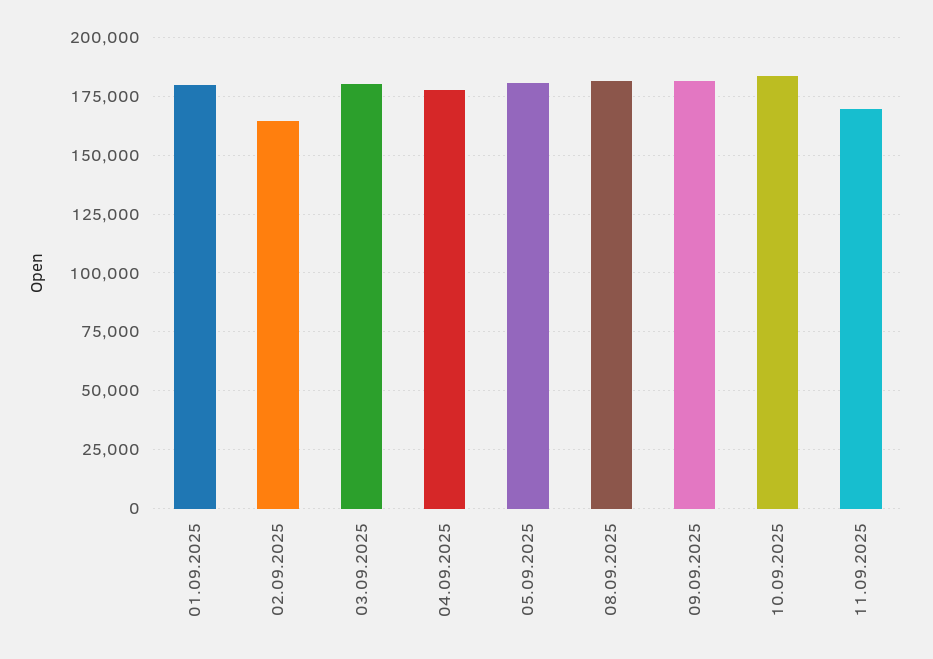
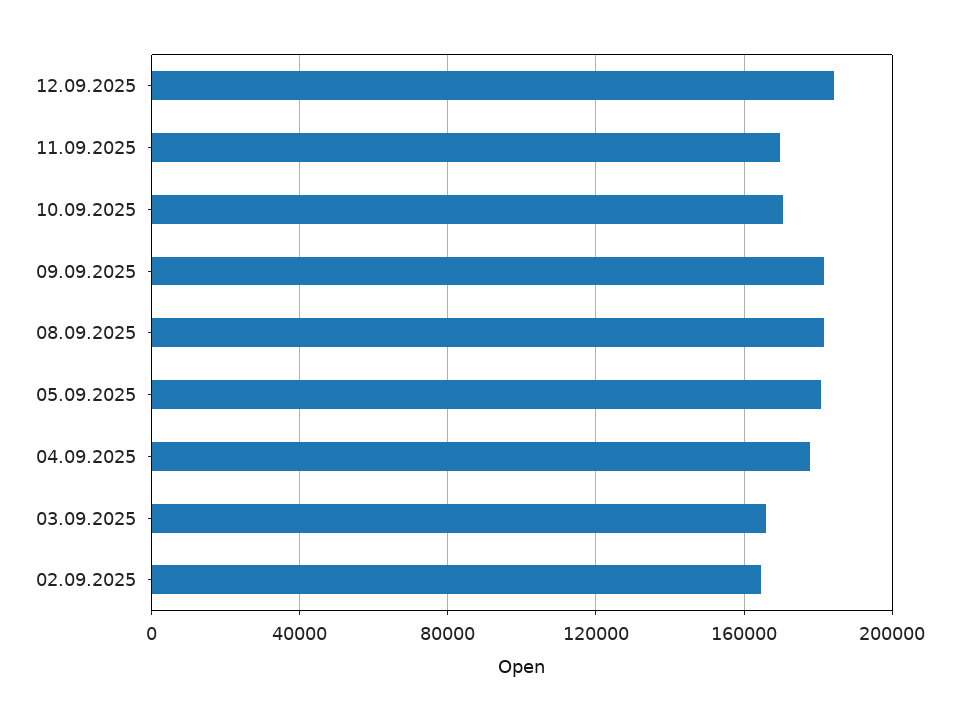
01.09.2025: 180000 -> none
03.09.2025: 180000 -> 165000
10.09.2025: 185000 -> 170000
12.09.2025: none -> 185000

